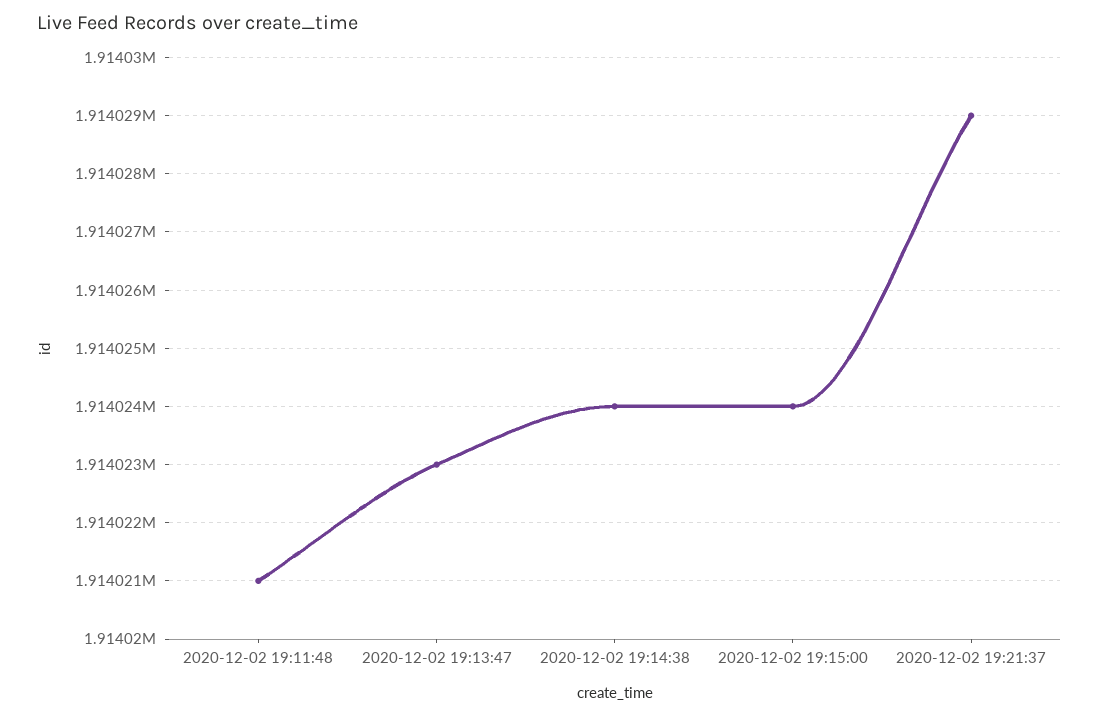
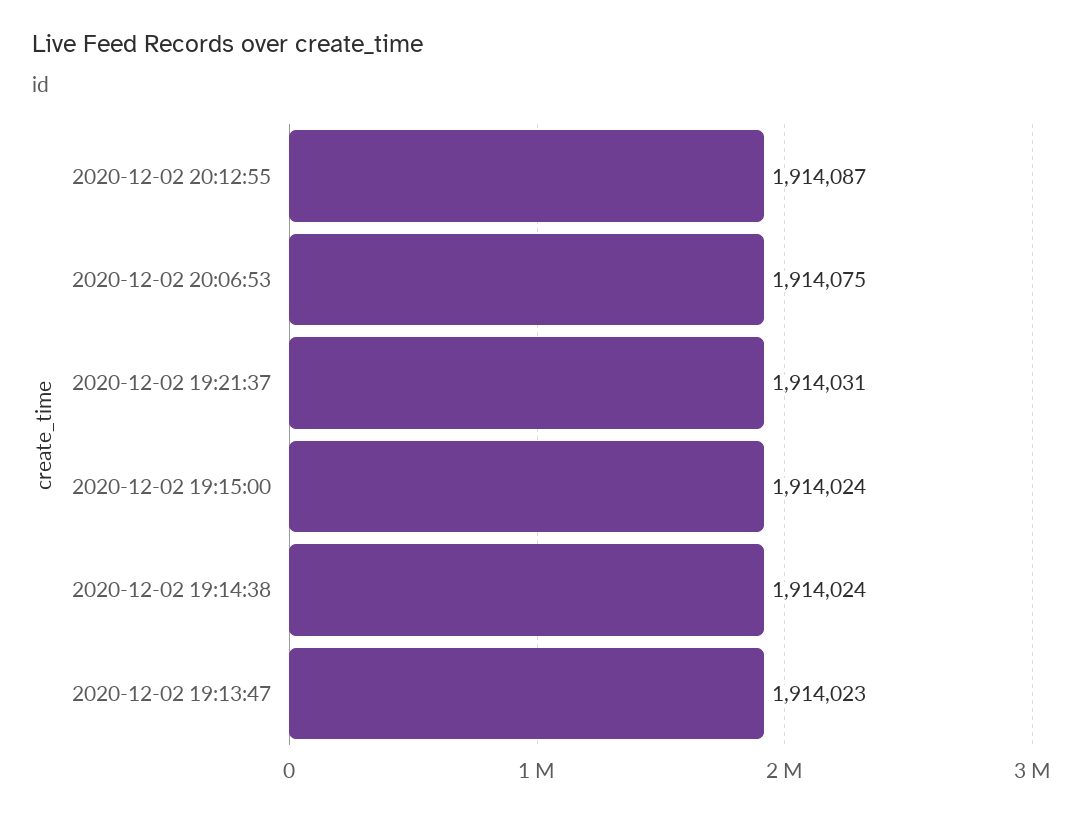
2020-12-02 19:11:48: 1914021 -> none
2020-12-02 19:21:37: 1914029 -> 1914031
2020-12-02 20:12:55: none -> 1914087
2020-12-02 20:06:53: none -> 1914075

